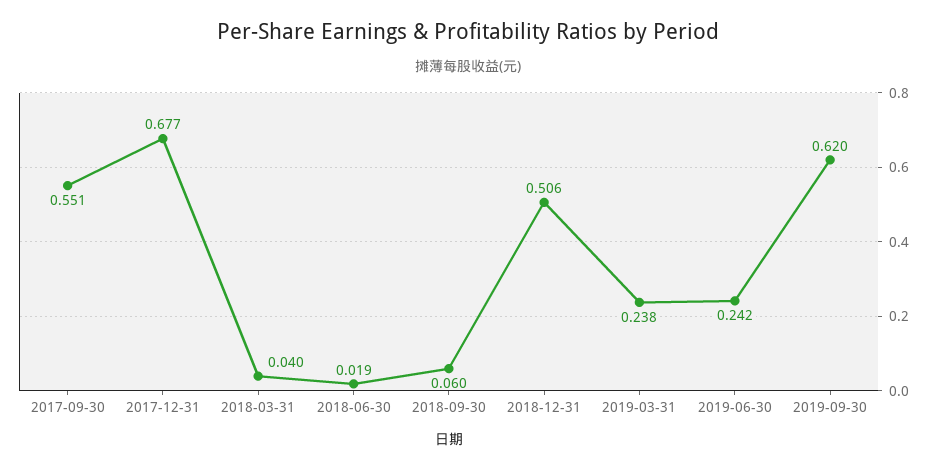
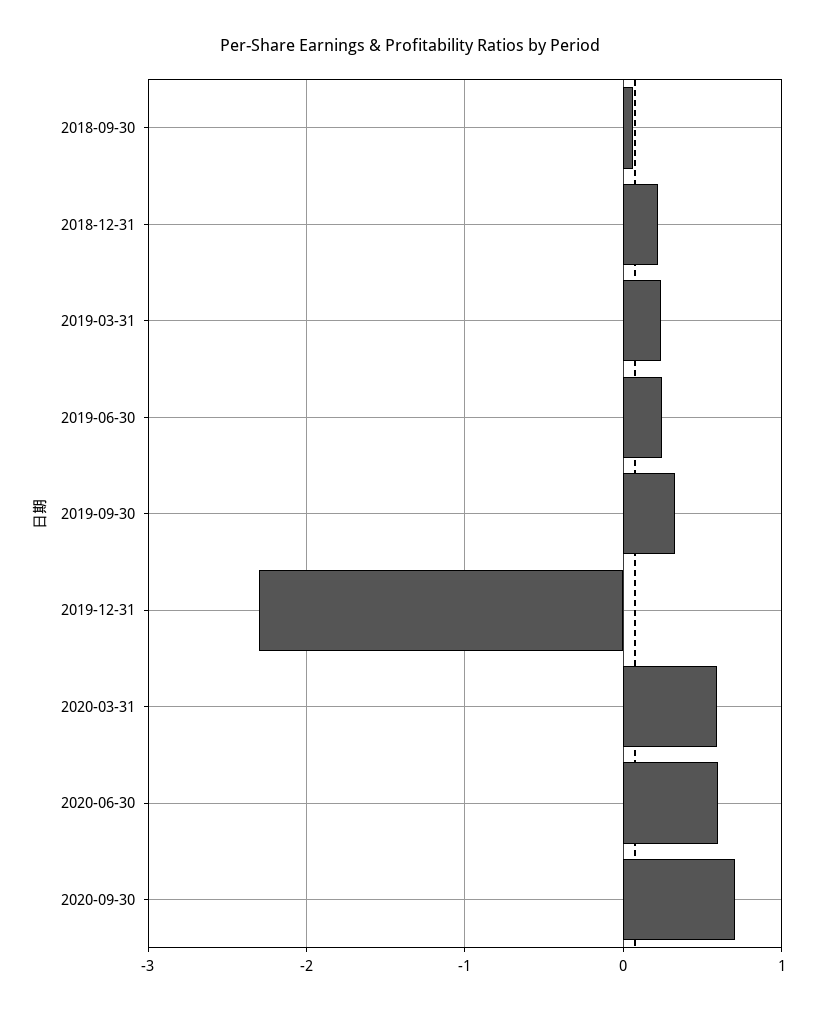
2017-09-30: 0.551 -> none
2017-12-31: 0.677 -> none
2018-03-31: 0.04 -> none
2018-06-30: 0.019 -> none
2018-12-31: 0.506 -> 0.2
2019-09-30: 0.62 -> 0.3
2019-12-31: none -> -2.3
2020-03-31: none -> 0.6
2020-06-30: none -> 0.6
2020-09-30: none -> 0.7

